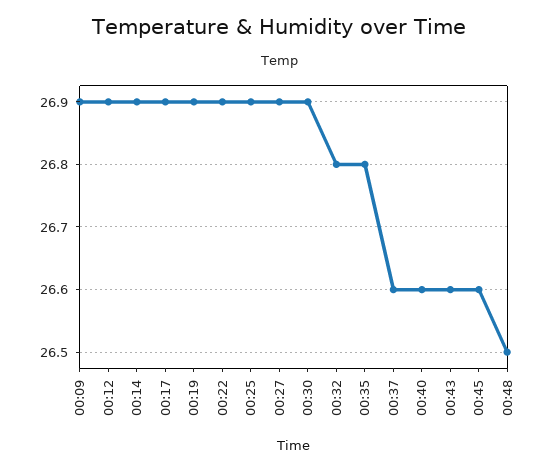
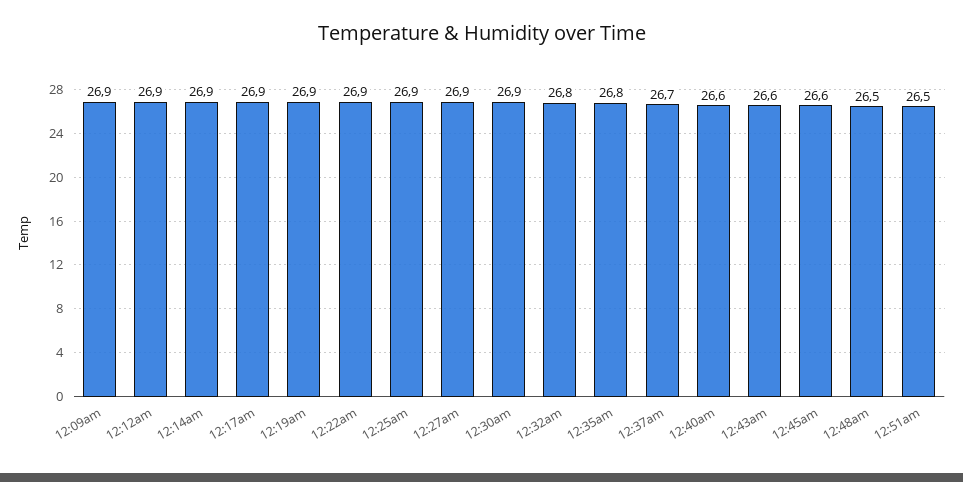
00:37: 26.6 -> 26.7
12:51am: none -> 26.5

